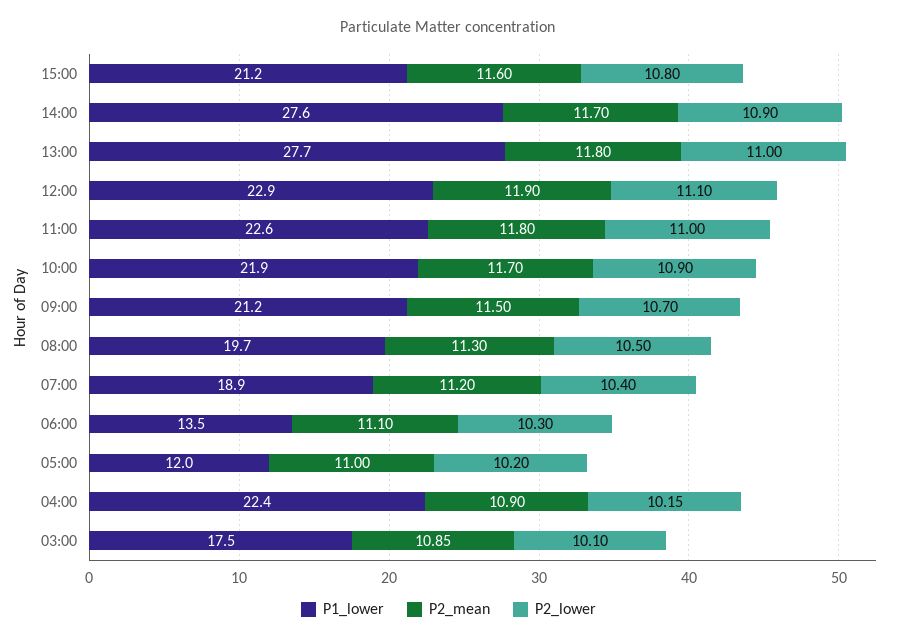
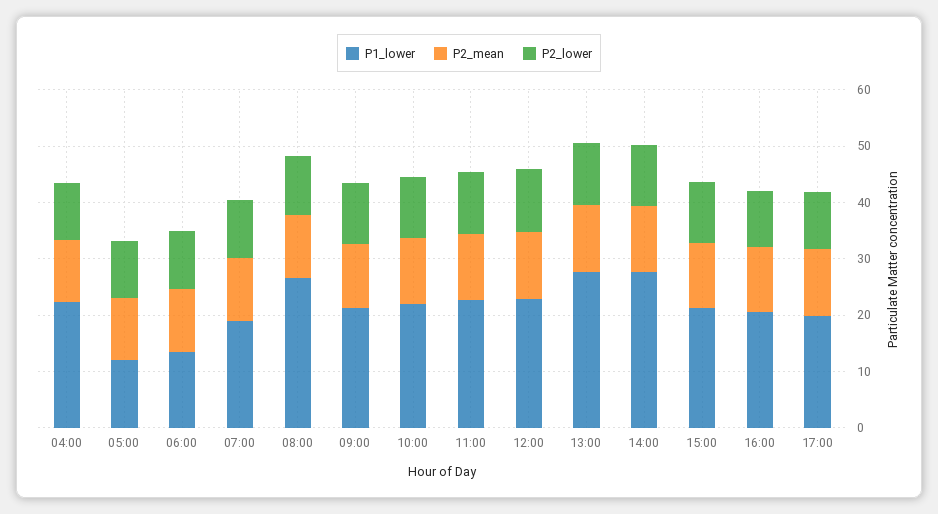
P1_lower, 08:00: 19.7 -> 26
P1_lower, 03:00: 17.5 -> none
P2_mean, 03:00: 10.85 -> none
P2_lower, 03:00: 10.1 -> none
P1_lower, 16:00: none -> 20
P2_mean, 16:00: none -> 12
P2_lower, 16:00: none -> 10
P1_lower, 17:00: none -> 20
P2_mean, 17:00: none -> 12
P2_lower, 17:00: none -> 10

